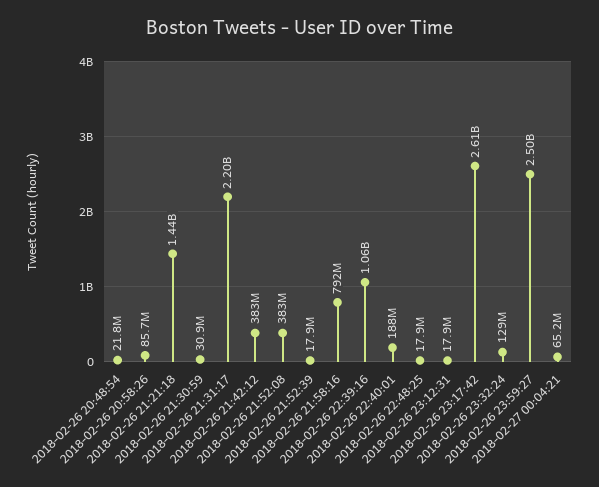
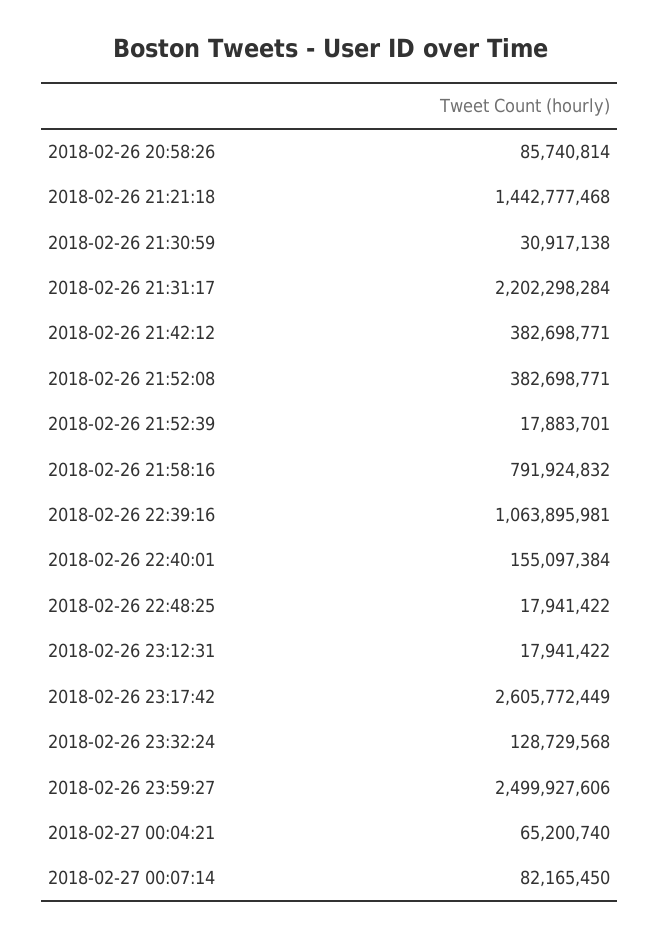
2018-02-26 20:48:54: 21800000 -> none
2018-02-26 22:40:01: 188000000 -> 155097384
2018-02-27 00:07:14: none -> 82165450

